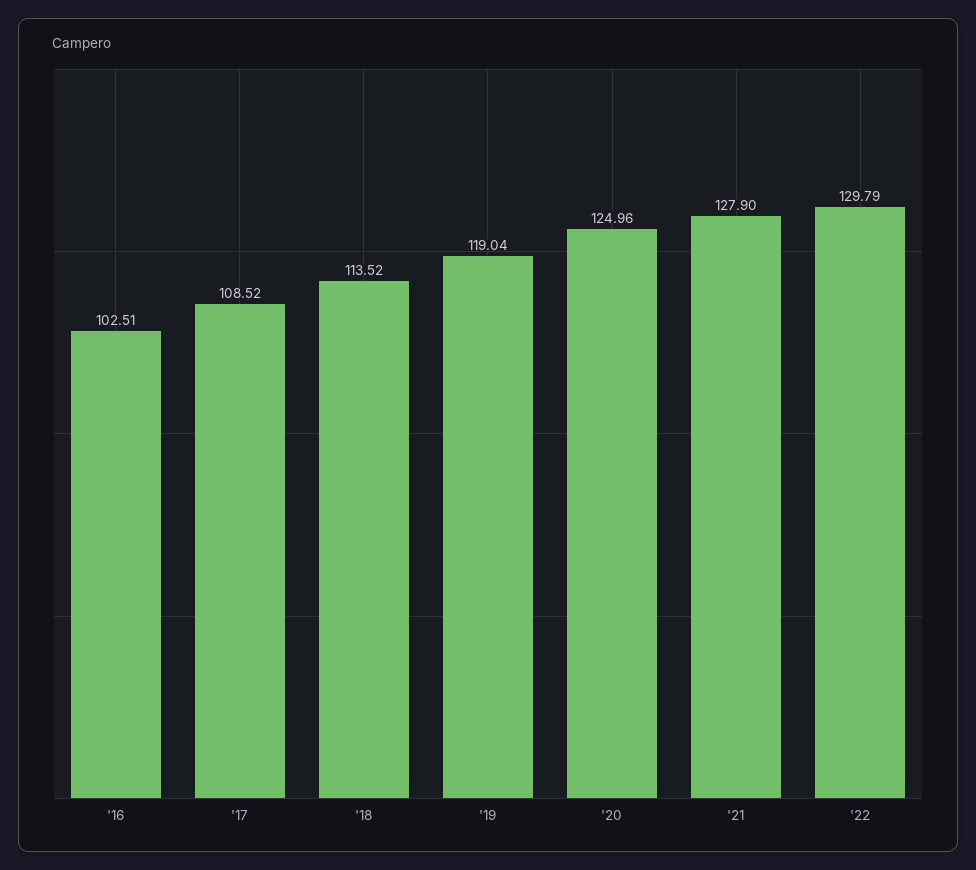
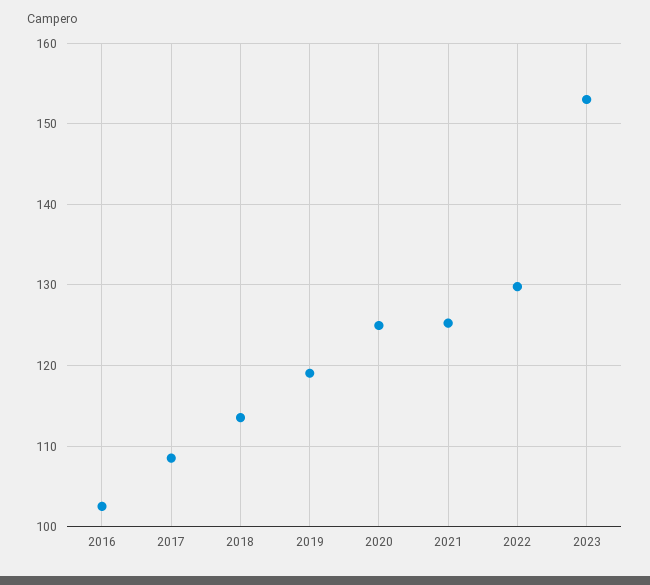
'21: 127.9 -> 125
2023: none -> 153

